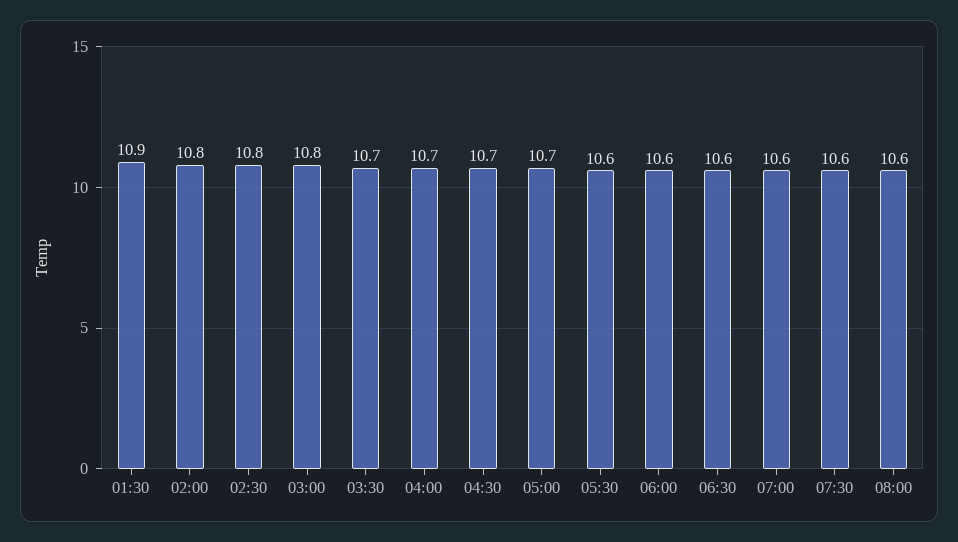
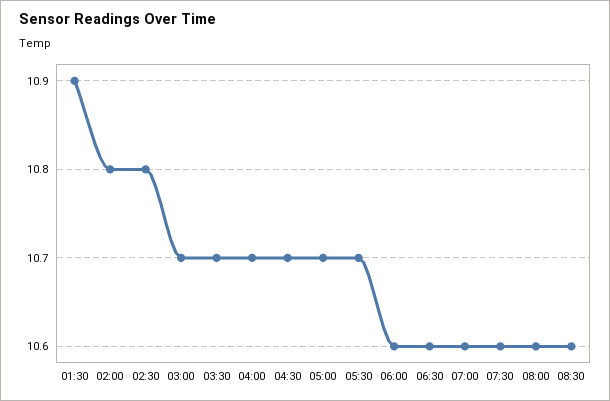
03:00: 10.8 -> 10.7
05:30: 10.6 -> 10.7
08:30: none -> 10.6

